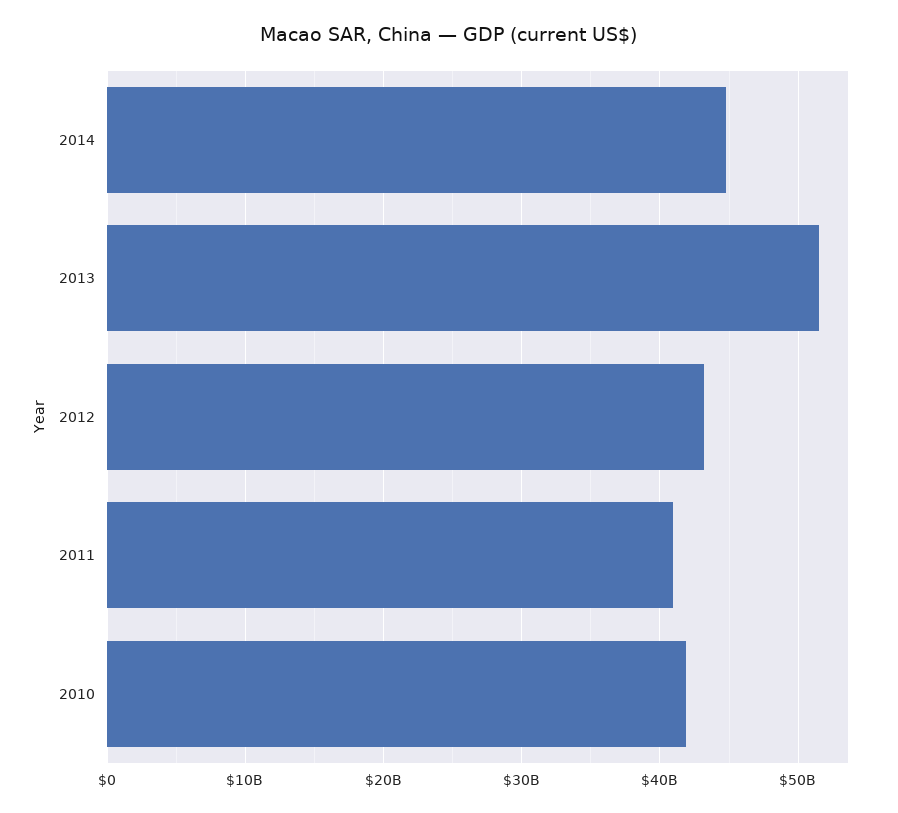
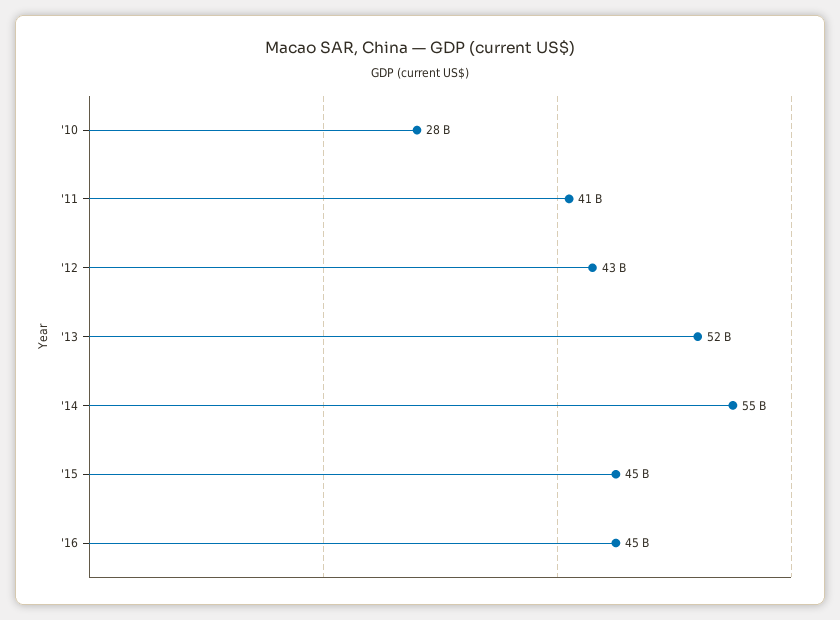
2014: 45000000000 -> 55000000000
2010: 42000000000 -> 28000000000
'15: none -> 45000000000
'16: none -> 45000000000

